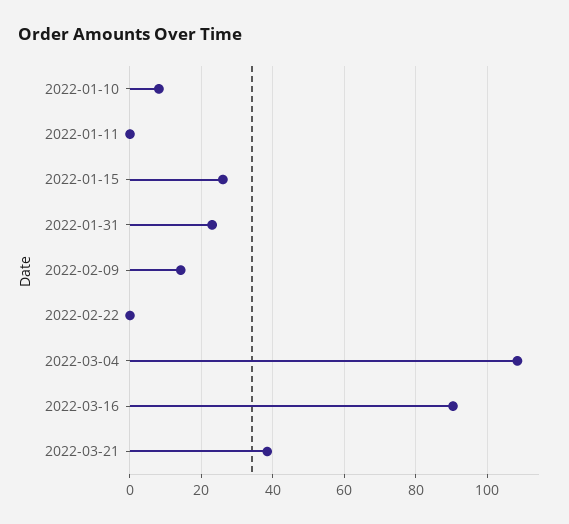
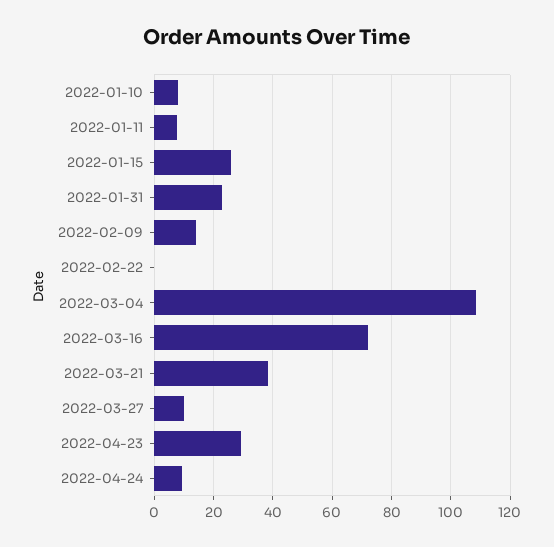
2022-01-11: 0 -> 7.5
2022-03-16: 90 -> 72.5
2022-03-27: none -> 10
2022-04-23: none -> 30
2022-04-24: none -> 10

